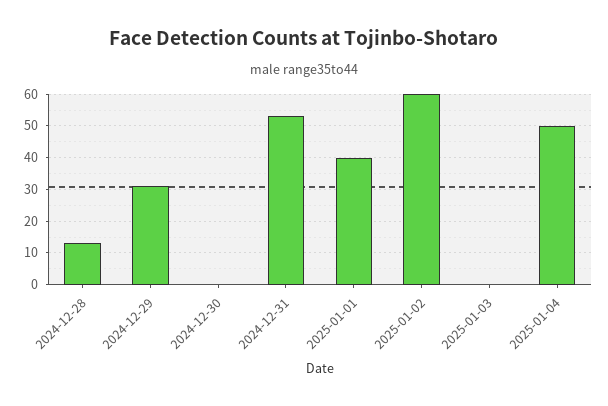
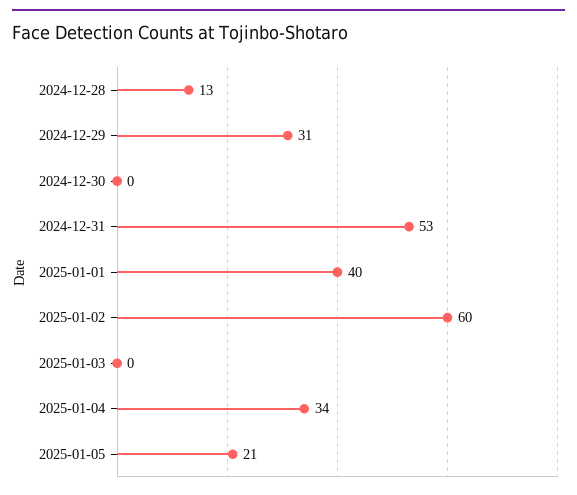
2025-01-04: 50 -> 34
2025-01-05: none -> 21

